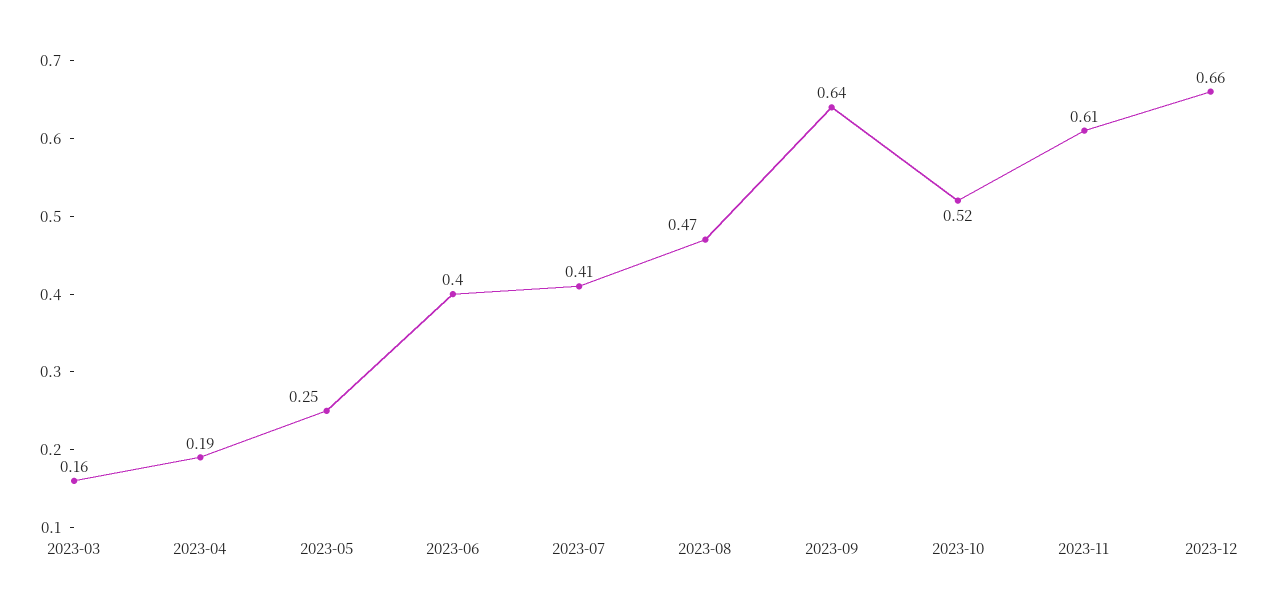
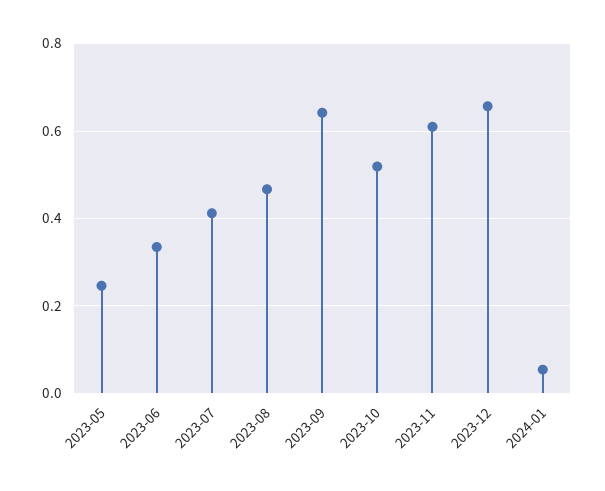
2023-03: 0.16 -> none
2023-04: 0.19 -> none
2023-06: 0.4 -> 0.34
2024-01: none -> 0.06

